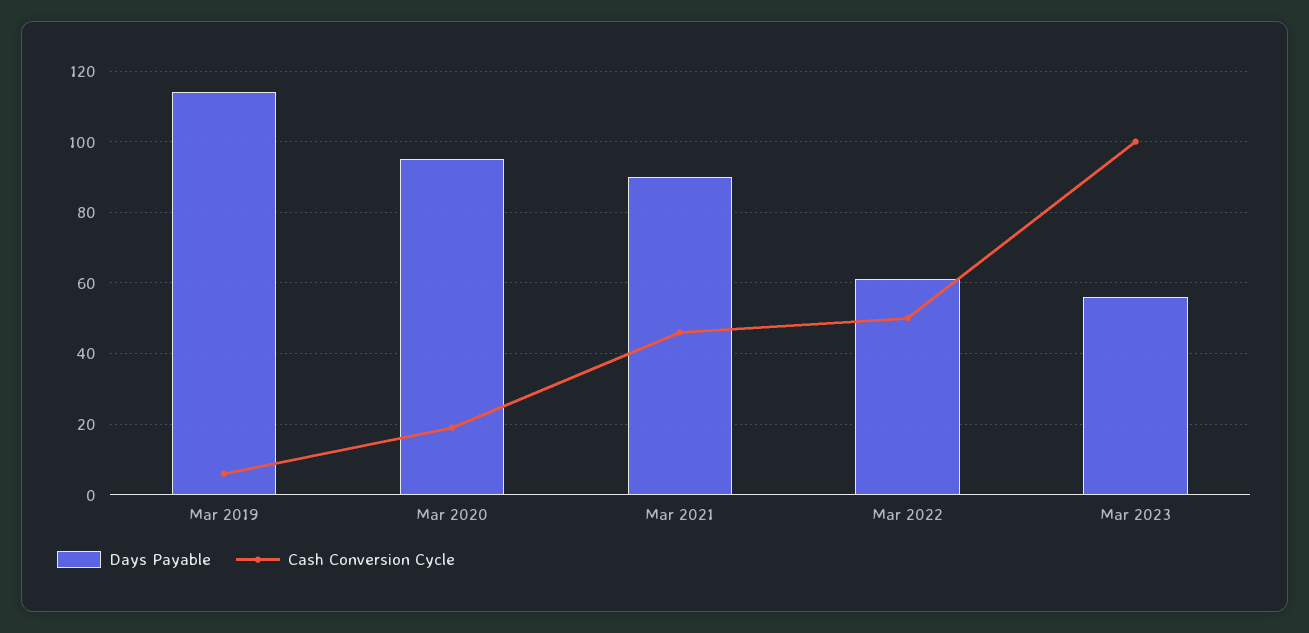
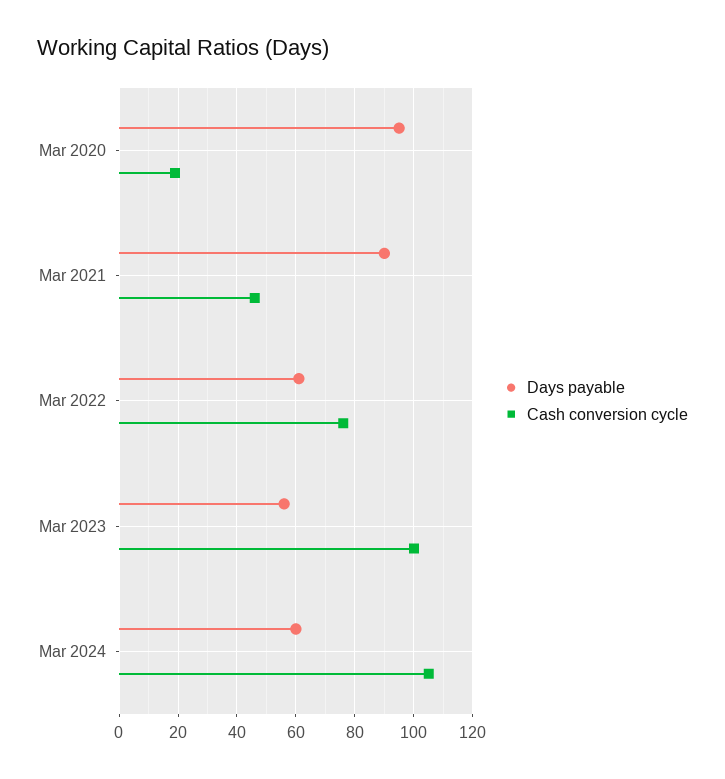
Days Payable, Mar 2019: 115 -> none
Cash Conversion Cycle, Mar 2019: 5 -> none
Cash Conversion Cycle, Mar 2022: 50 -> 75
Days Payable, Mar 2024: none -> 60
Cash Conversion Cycle, Mar 2024: none -> 105

